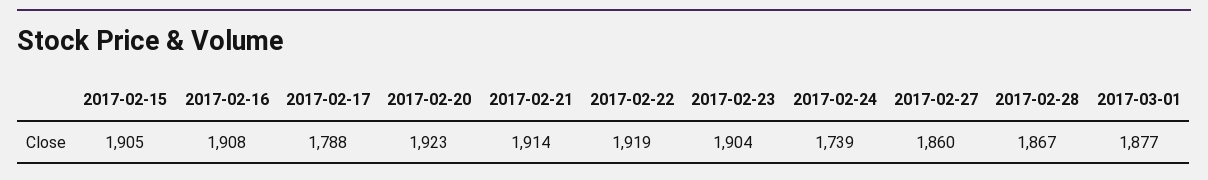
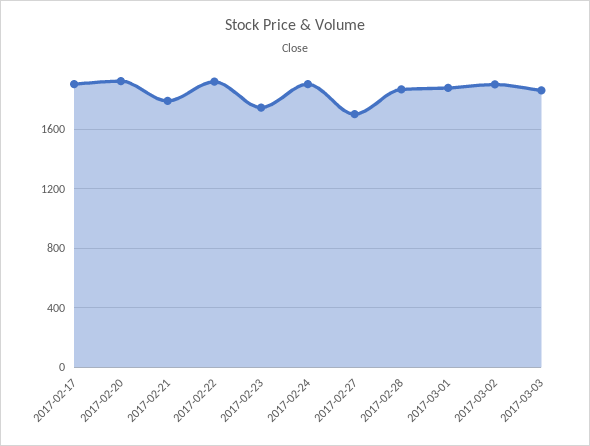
2017-02-15: 1905 -> none
2017-02-16: 1908 -> none
2017-02-17: 1788 -> 1900
2017-02-21: 1914 -> 1800
2017-02-23: 1904 -> 1750
2017-02-24: 1739 -> 1900
2017-02-27: 1860 -> 1700
2017-03-02: none -> 1900
2017-03-03: none -> 1850

